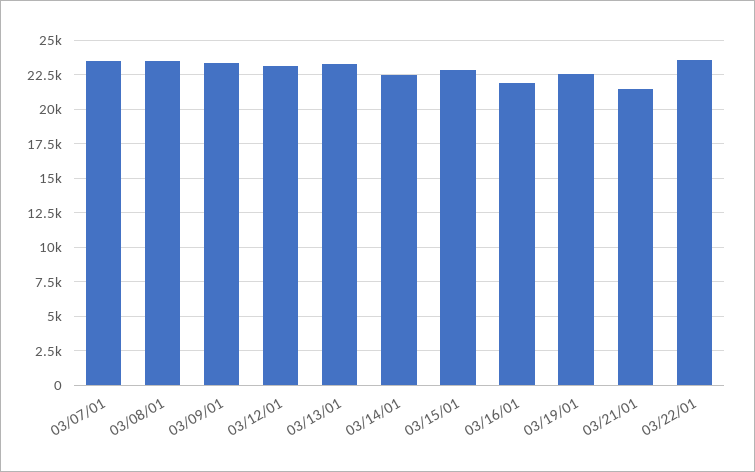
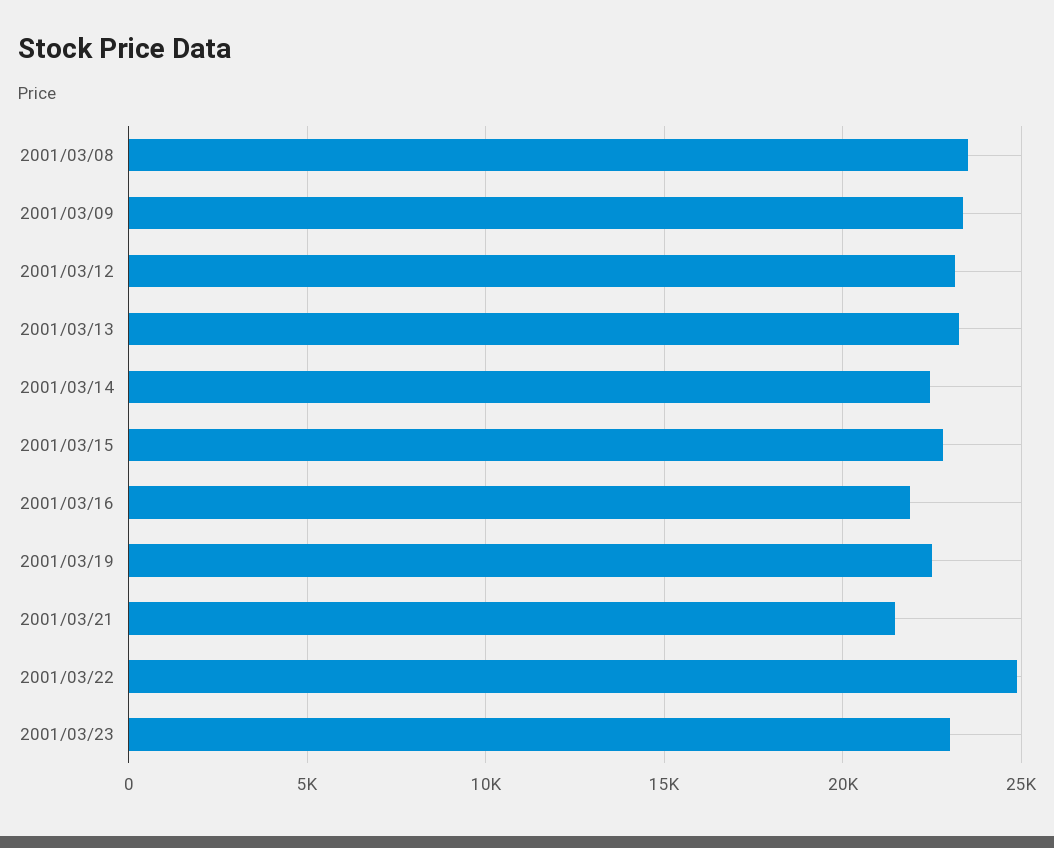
03/07/01: 23500 -> none
03/22/01: 23500 -> 25000
2001/03/23: none -> 23000

